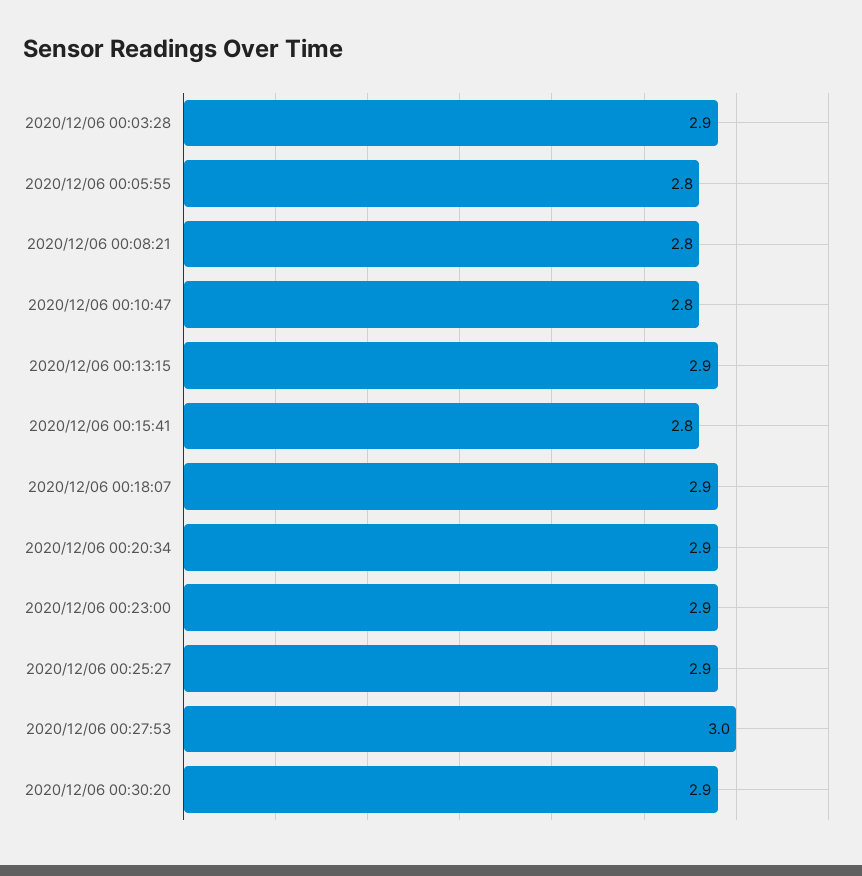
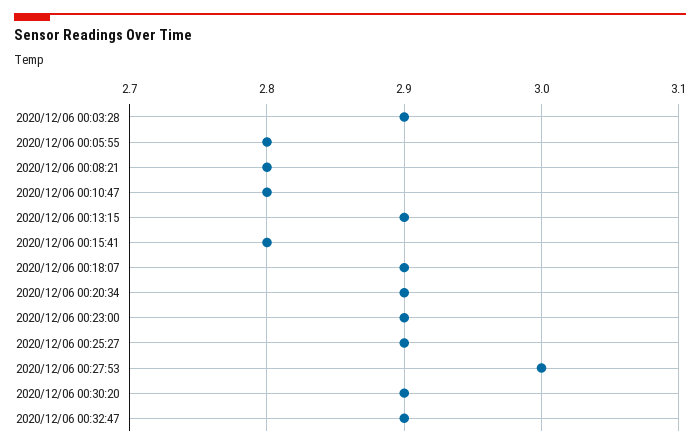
2020/12/06 00:32:47: none -> 2.9

